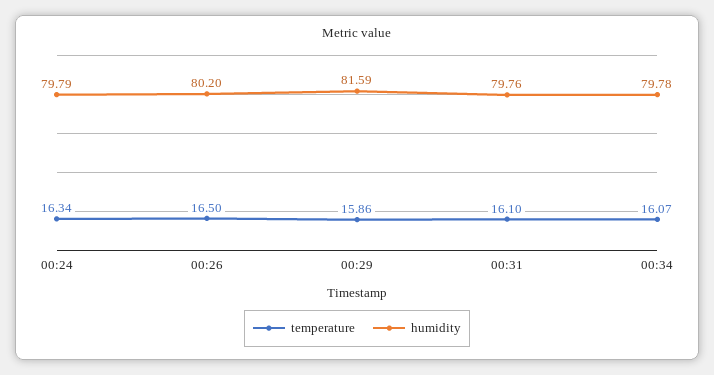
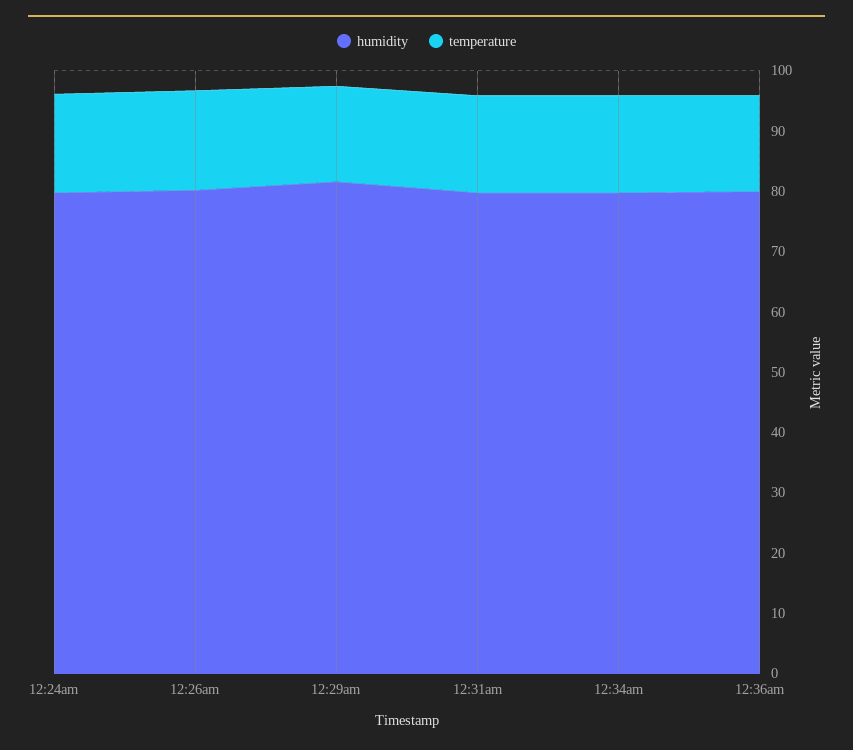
humidity, 12:36am: none -> 80
temperature, 12:36am: none -> 16

